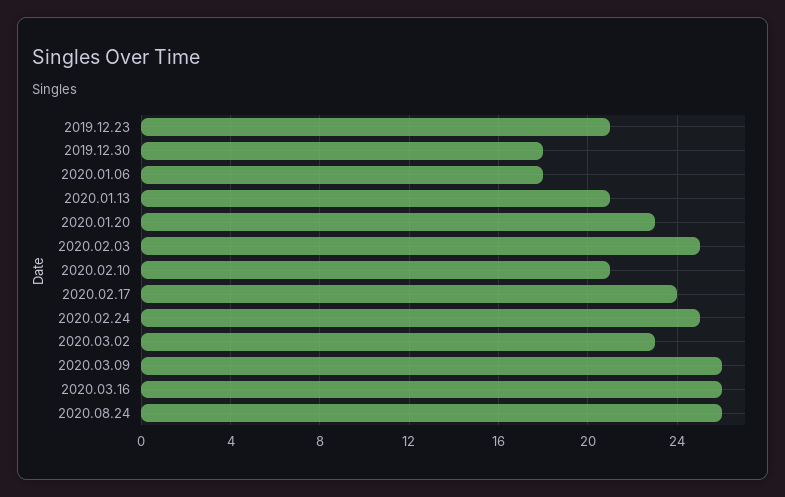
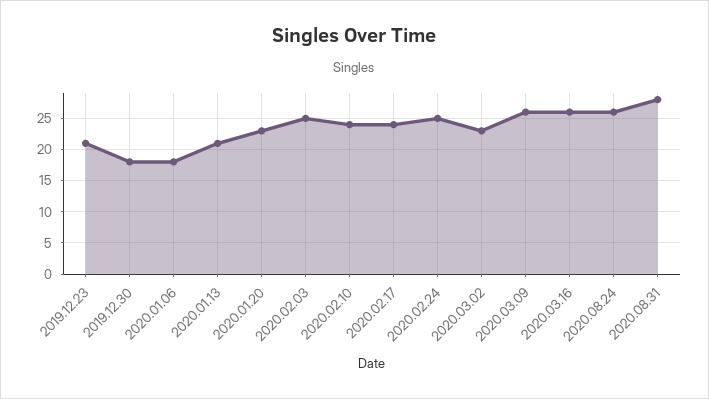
2020.02.10: 21 -> 24
2020.08.31: none -> 28

